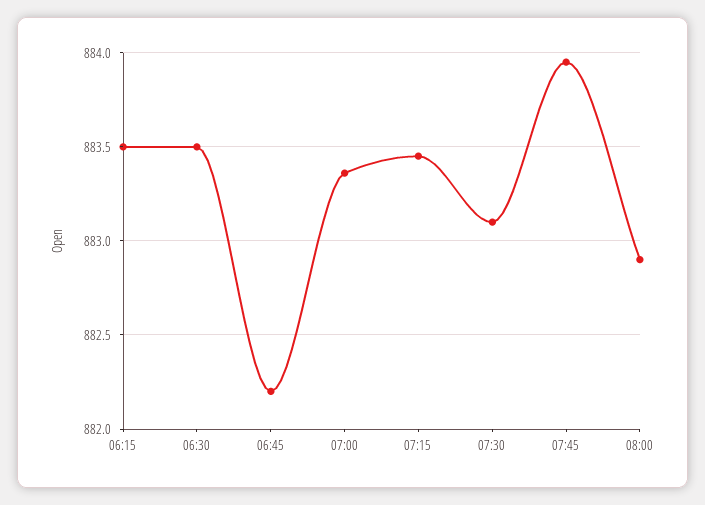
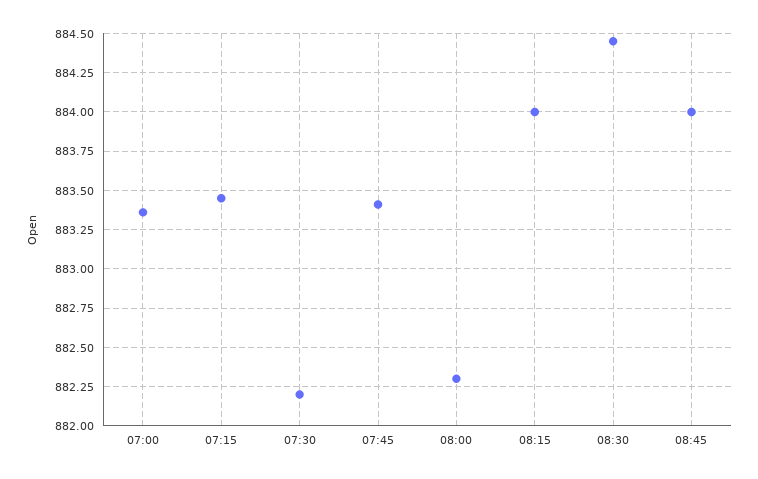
06:15: 883.5 -> none
06:30: 883.5 -> none
06:45: 882.2 -> none
07:30: 883.1 -> 882.2
07:45: 883.95 -> 883.4
08:00: 882.9 -> 882.3
08:15: none -> 884
08:30: none -> 884.45
08:45: none -> 884

